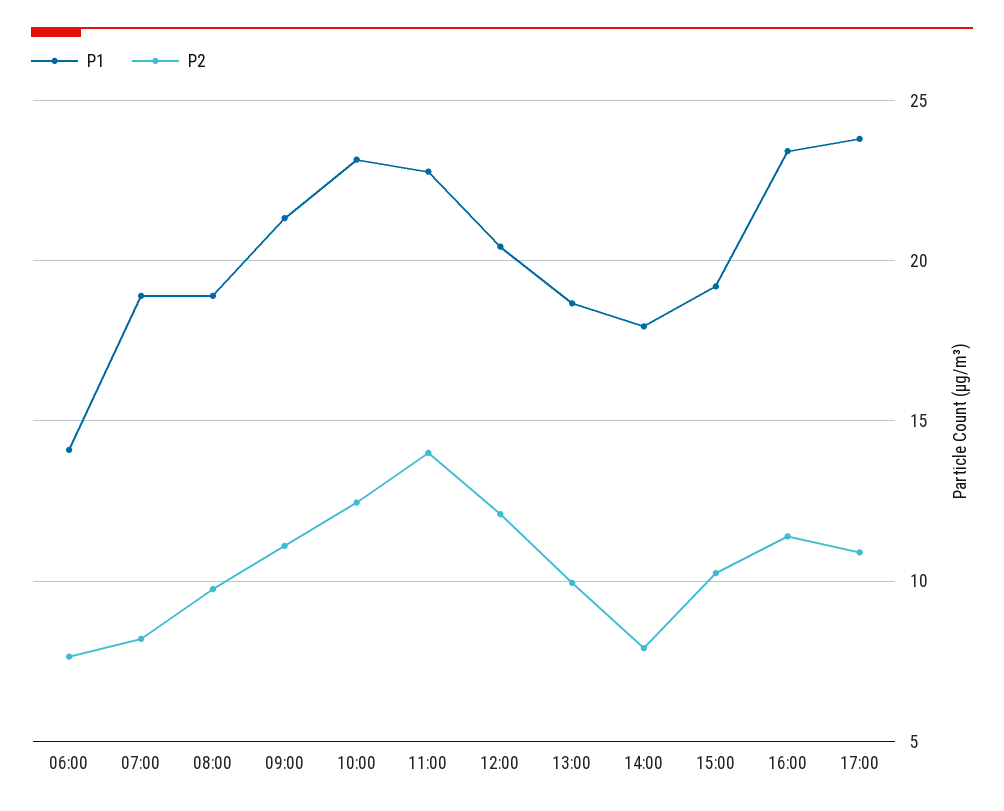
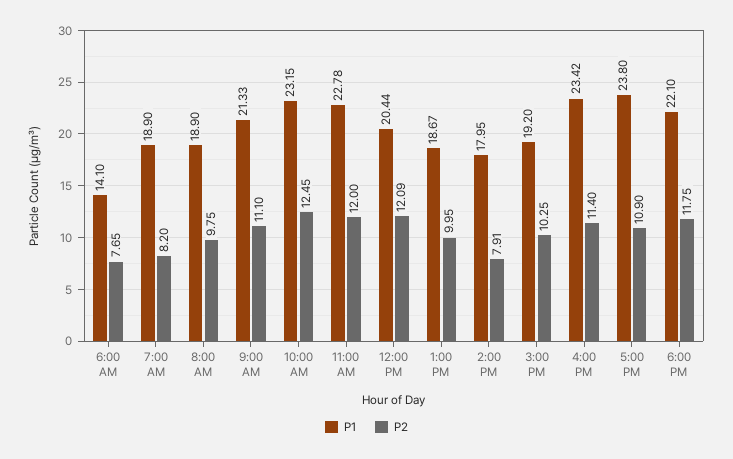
P2, 11:00: 14 -> 12
P1, 6:00 PM: none -> 22.1
P2, 6:00 PM: none -> 11.75

